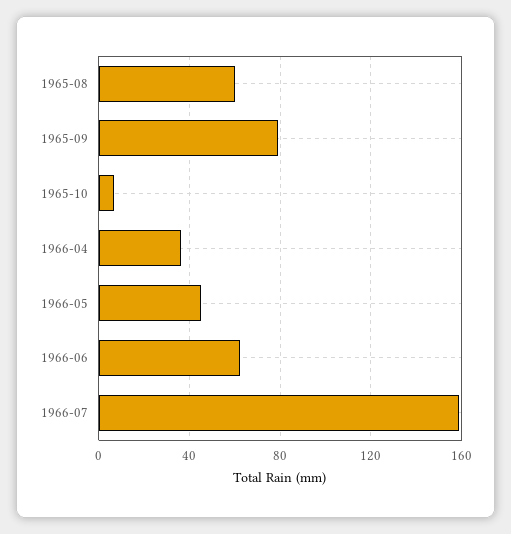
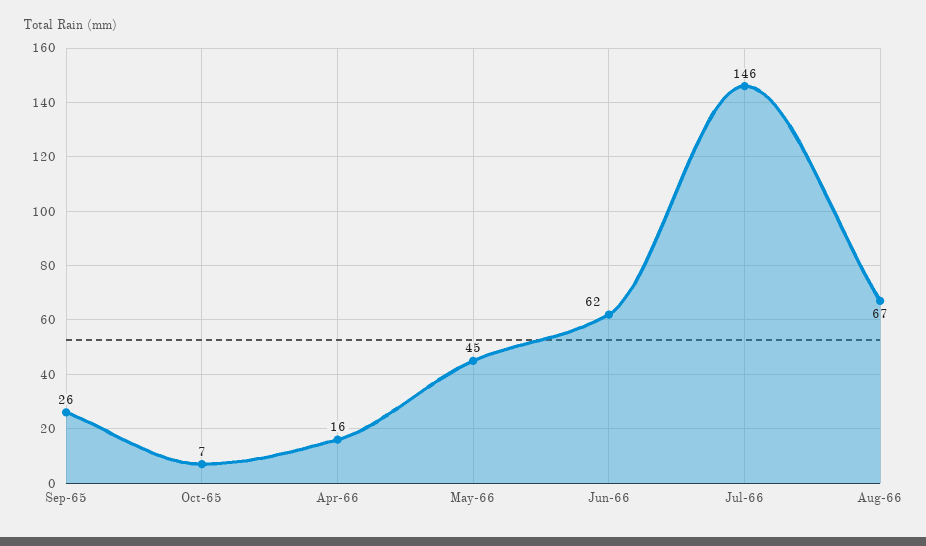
1965-08: 60 -> none
1965-09: 80 -> 26
1966-04: 35 -> 16
1966-07: 160 -> 146
Aug-66: none -> 67

